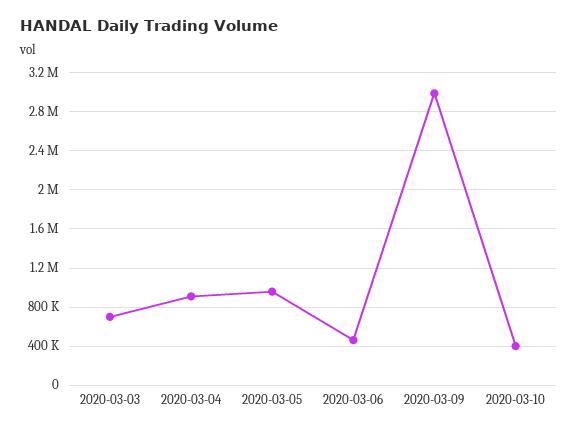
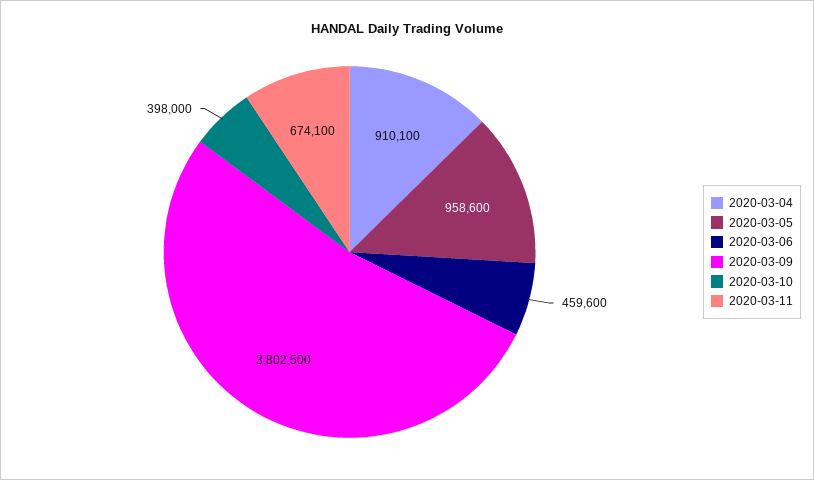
2020-03-03: 700000 -> none
2020-03-09: 3000000 -> 3802500
2020-03-11: none -> 674100

